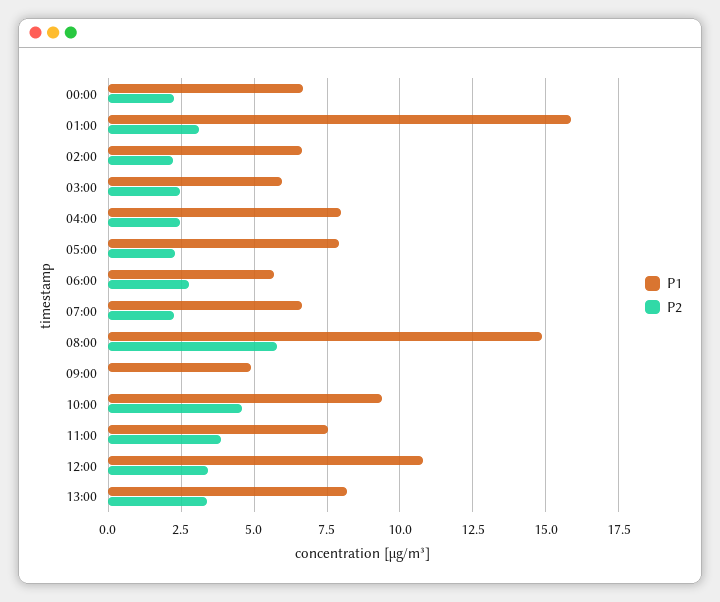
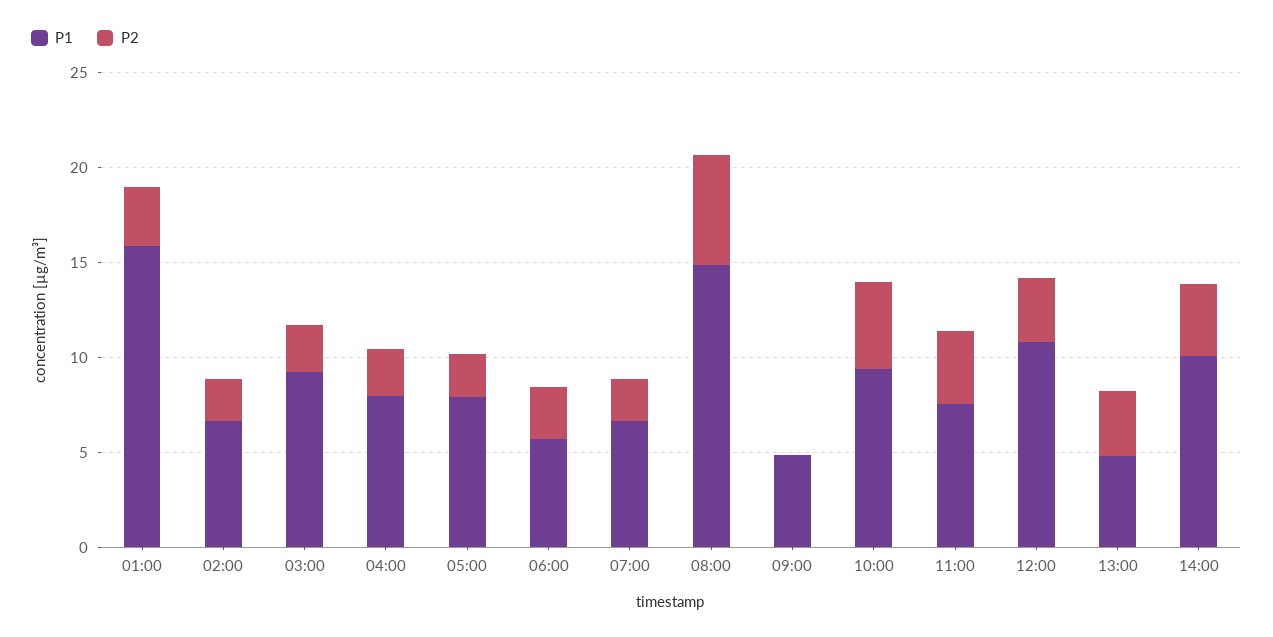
P1, 00:00: 6.75 -> none
P2, 00:00: 2.25 -> none
P1, 03:00: 6 -> 9
P1, 13:00: 8.25 -> 5
P1, 14:00: none -> 10
P2, 14:00: none -> 4

